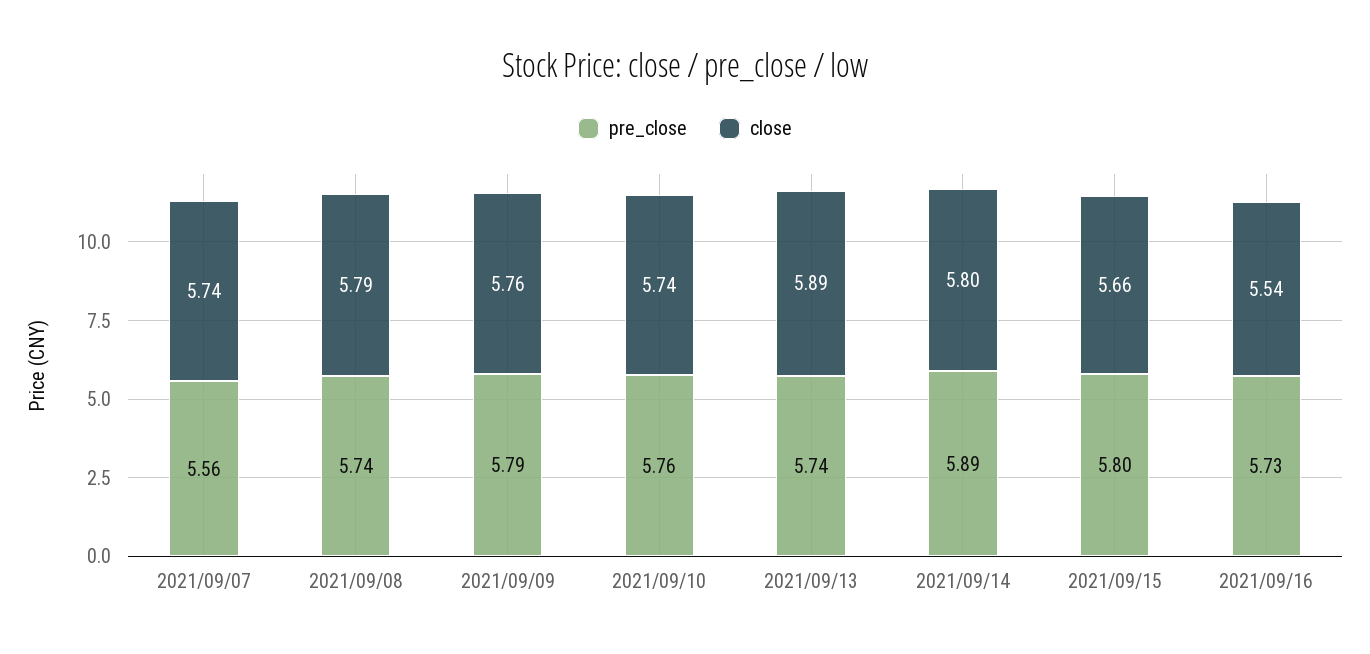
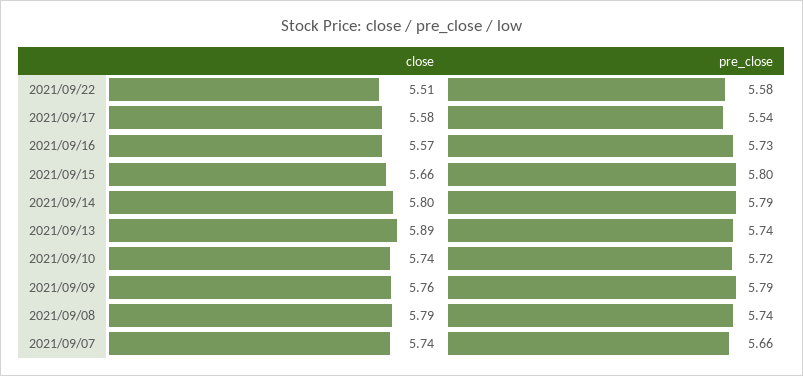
pre_close, 2021/09/07: 5.56 -> 5.66
pre_close, 2021/09/10: 5.76 -> 5.72
pre_close, 2021/09/14: 5.89 -> 5.79
close, 2021/09/16: 5.54 -> 5.57
close, 2021/09/22: none -> 5.51
pre_close, 2021/09/22: none -> 5.58
close, 2021/09/17: none -> 5.58
pre_close, 2021/09/17: none -> 5.54

